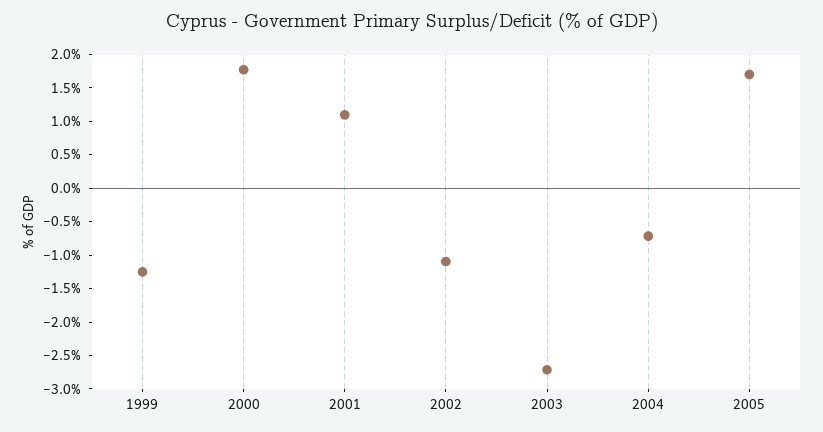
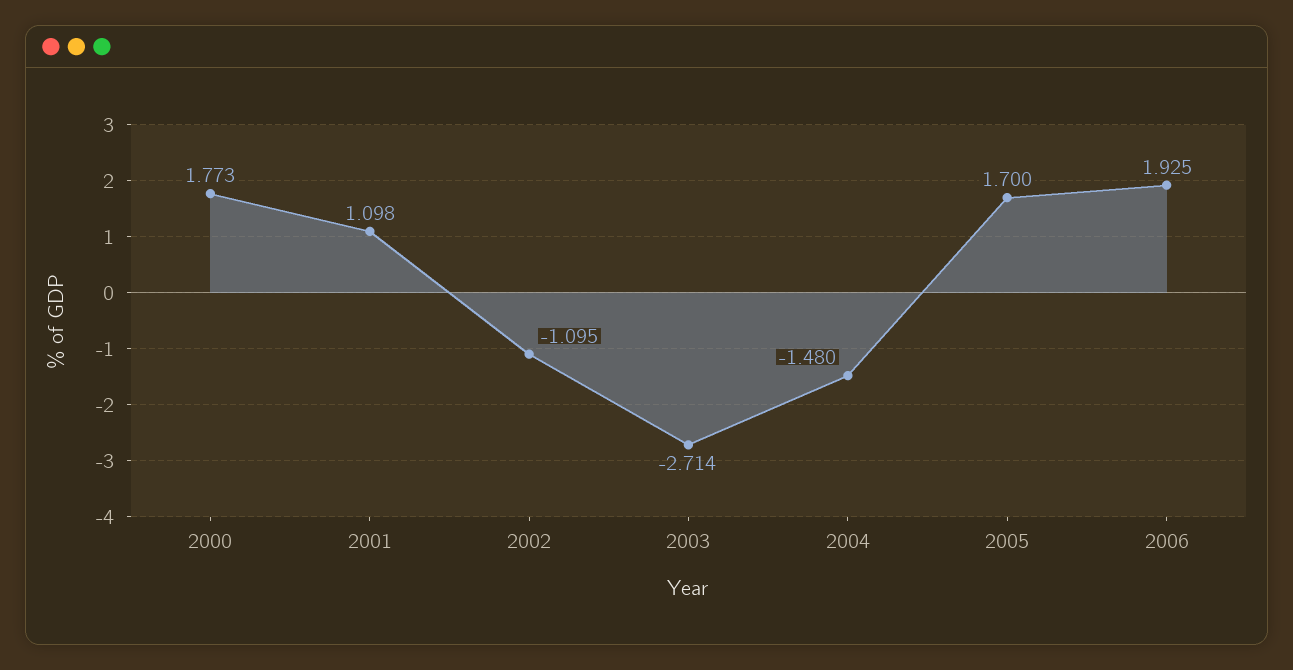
1999: -1.25 -> none
2004: -0.75 -> -1.48
2006: none -> 1.925

